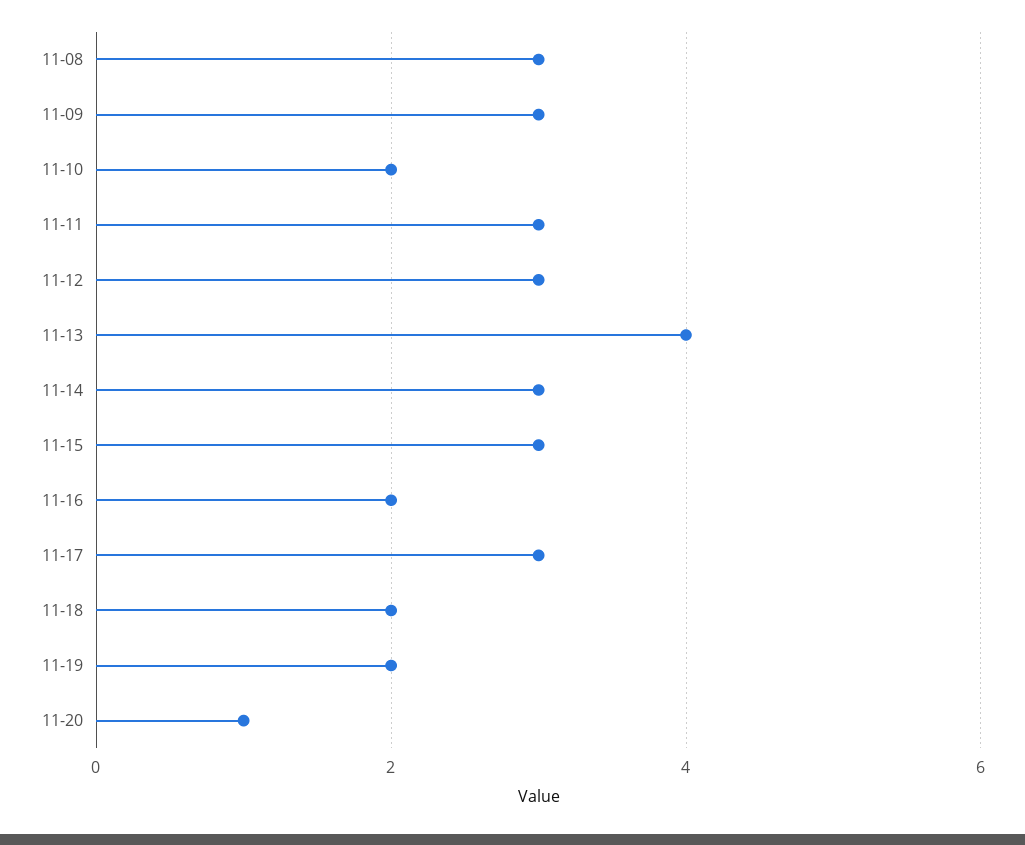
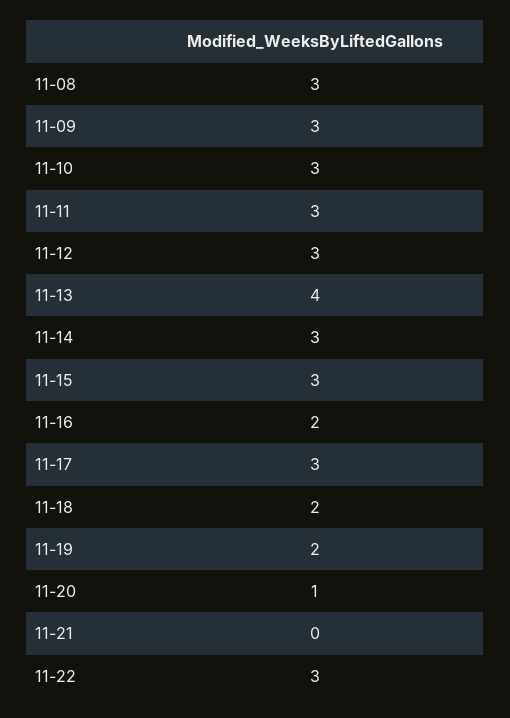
11-10: 2 -> 3
11-21: none -> 0
11-22: none -> 3

